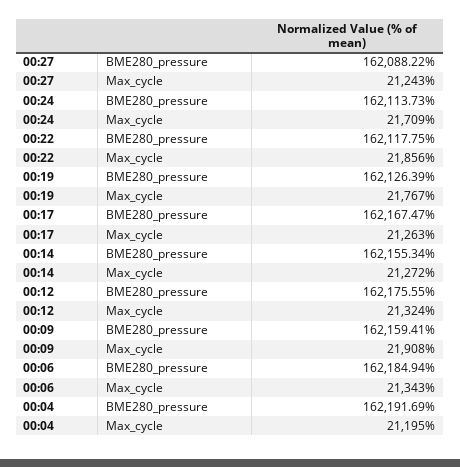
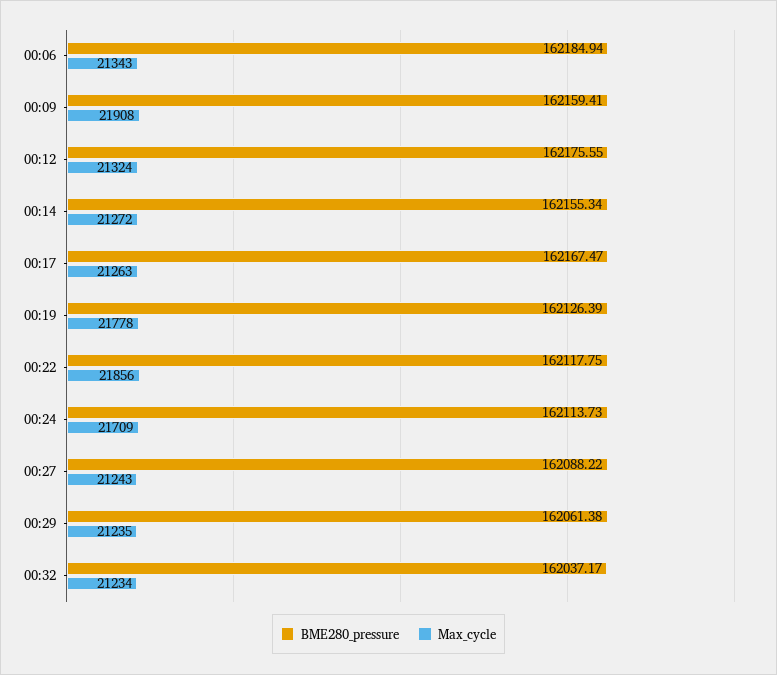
Max_cycle, 00:19: 21767 -> 21778
BME280_pressure, 00:04: 162191.69 -> none
Max_cycle, 00:04: 21195 -> none
BME280_pressure, 00:29: none -> 162061.38
Max_cycle, 00:29: none -> 21235
BME280_pressure, 00:32: none -> 162037.17
Max_cycle, 00:32: none -> 21234

